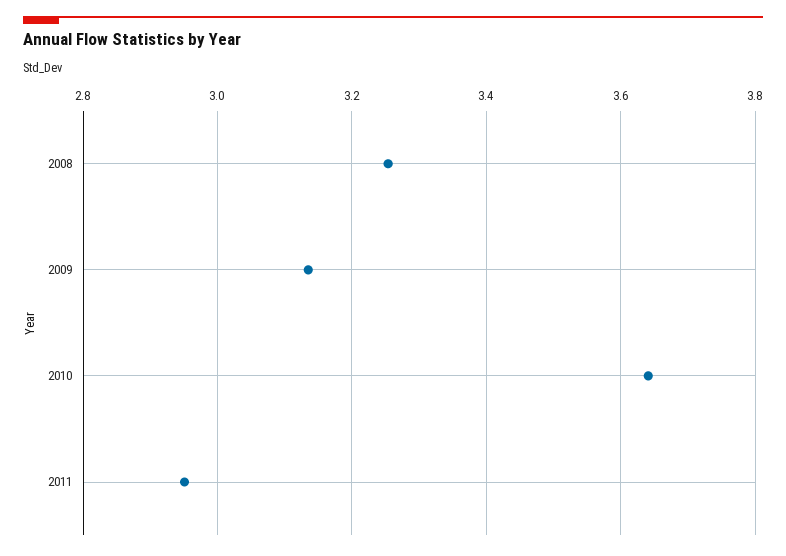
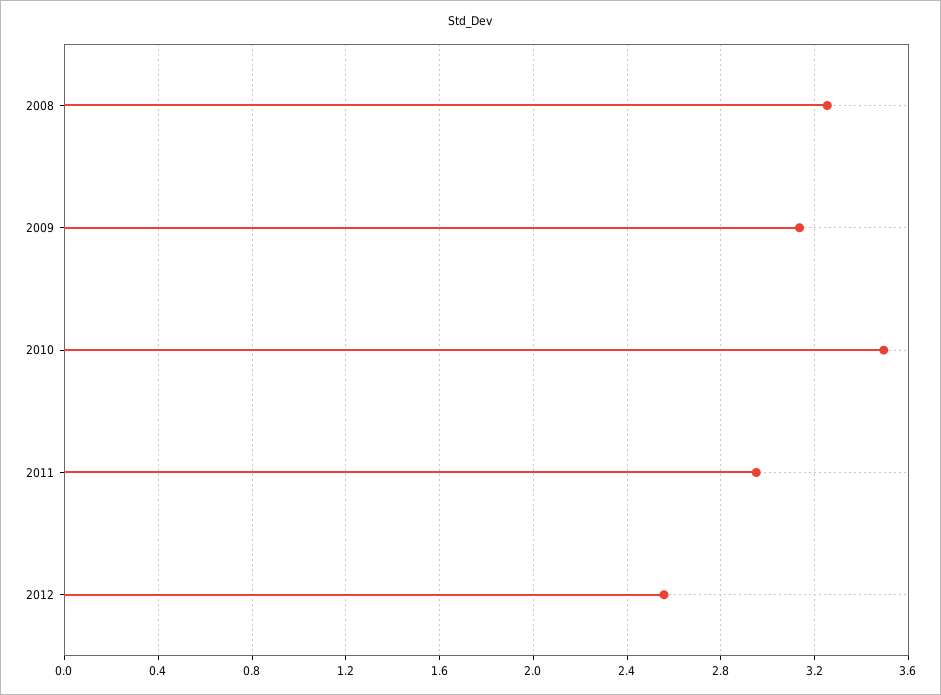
2010: 3.64 -> 3.5
2012: none -> 2.55

